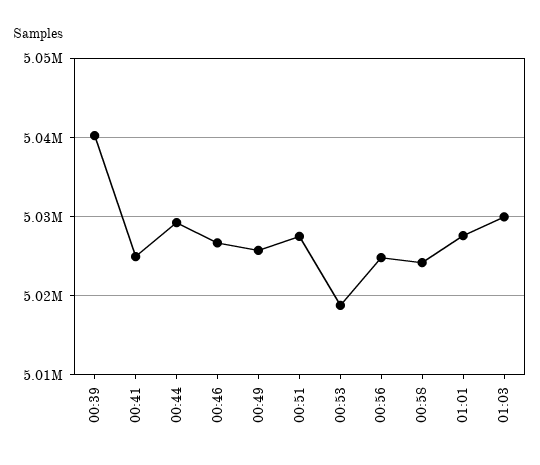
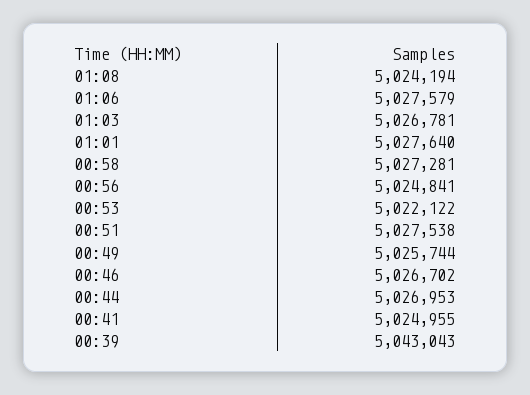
00:39: 5040000 -> 5043043
00:44: 5029000 -> 5026953
00:53: 5019000 -> 5022122
00:58: 5024000 -> 5027281
01:03: 5030000 -> 5026781
01:08: none -> 5024194
01:06: none -> 5027579

